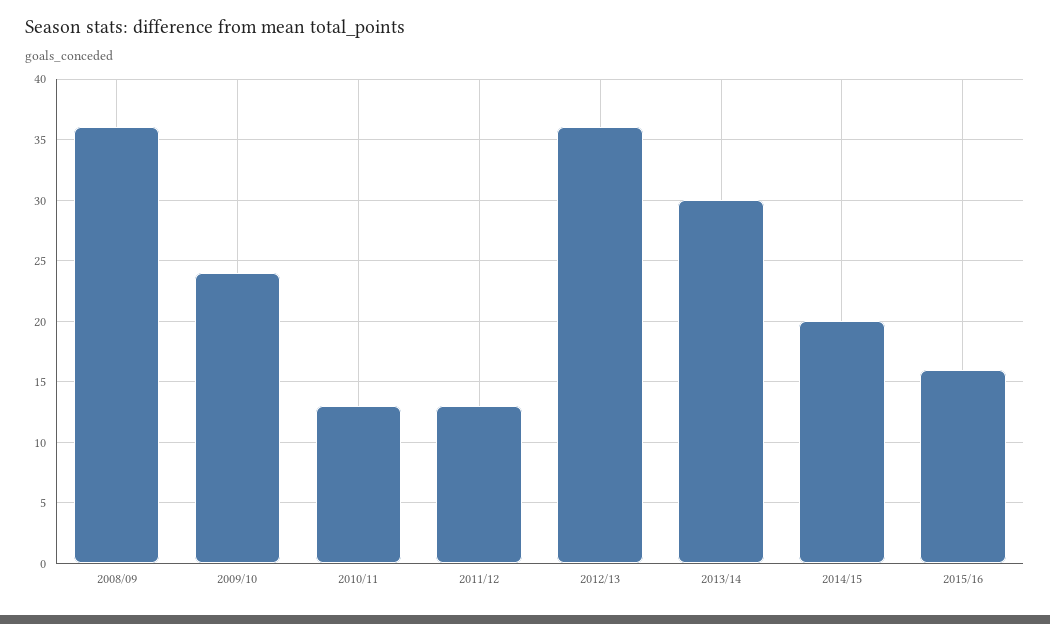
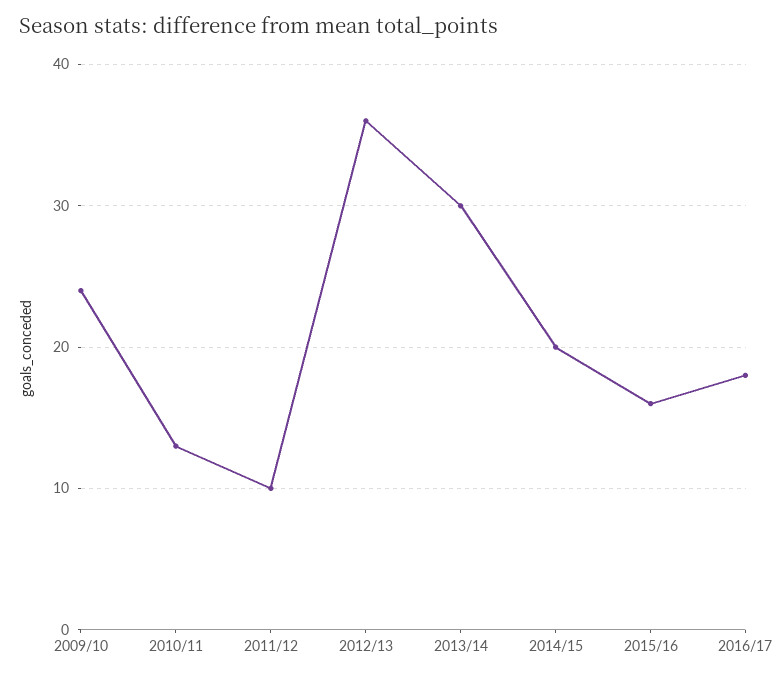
2008/09: 36 -> none
2011/12: 13 -> 10
2016/17: none -> 18

